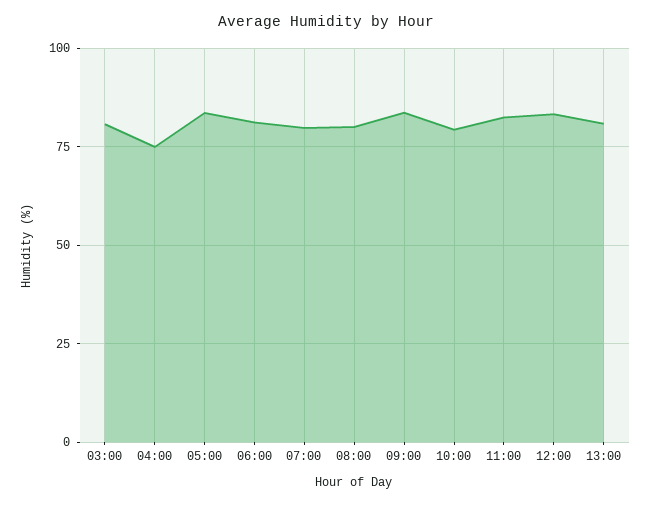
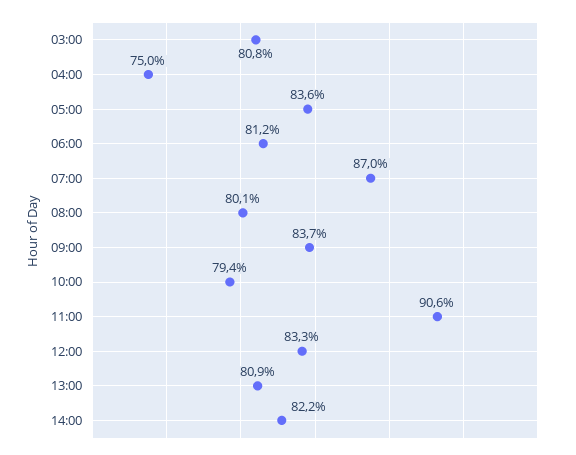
07:00: 80 -> 87
11:00: 82.5 -> 90.6
14:00: none -> 82.2

